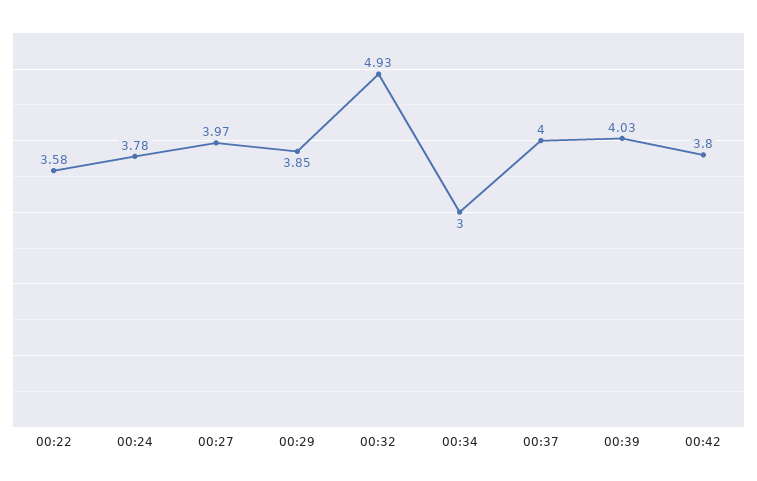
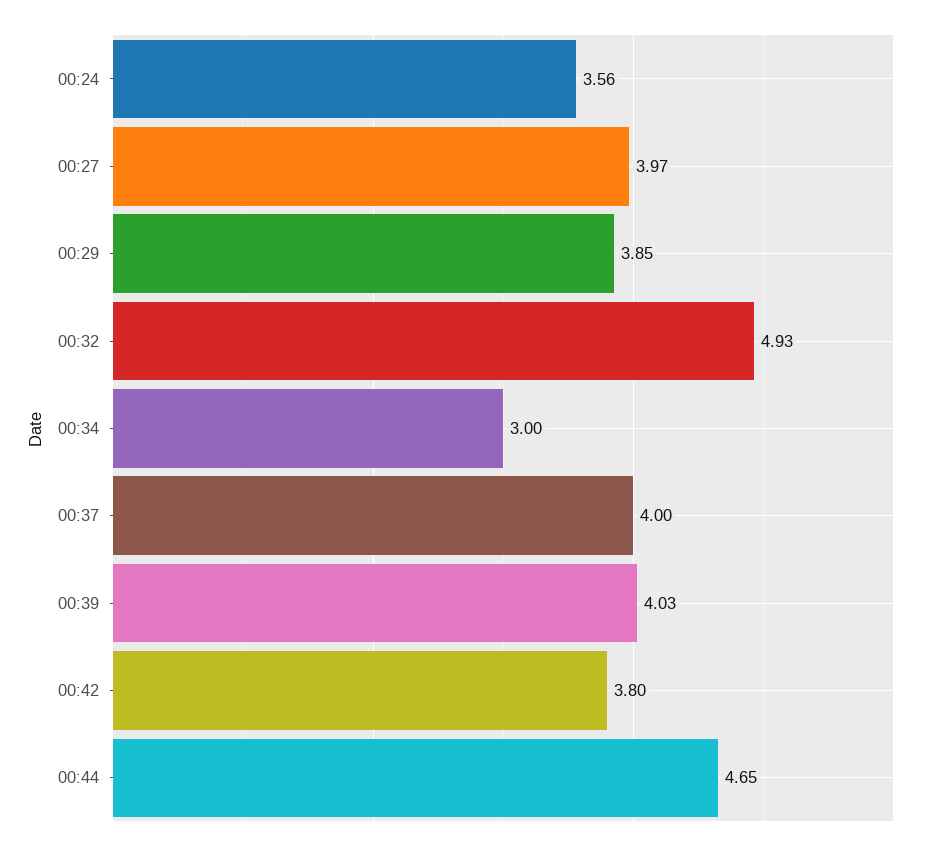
00:22: 3.58 -> none
00:24: 3.78 -> 3.56
00:44: none -> 4.65

